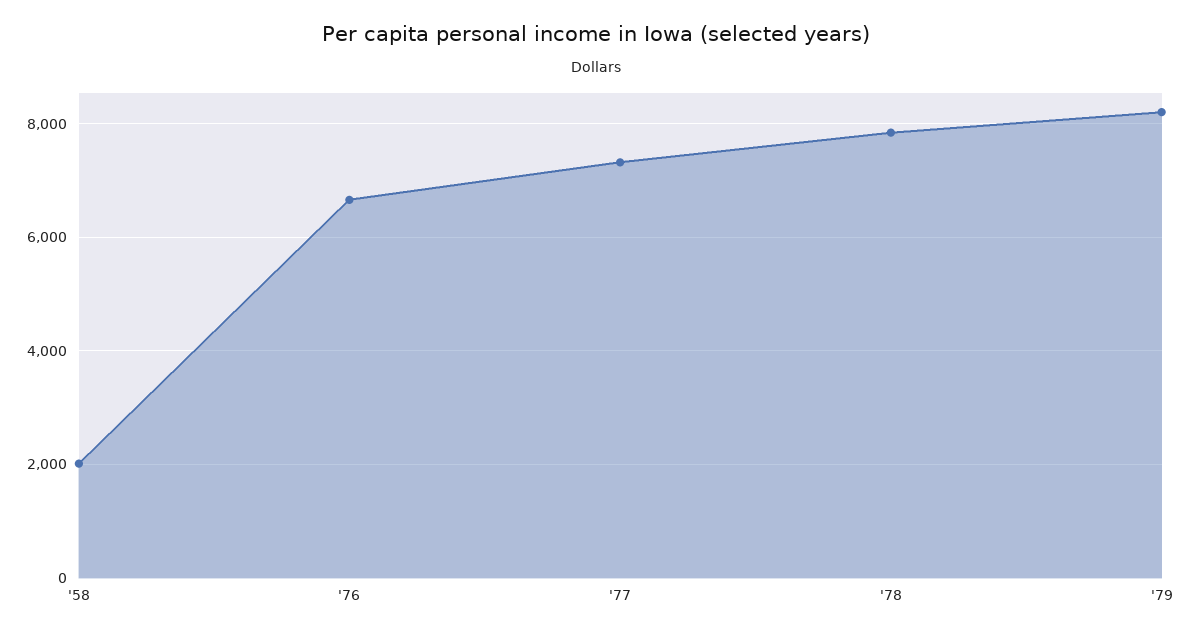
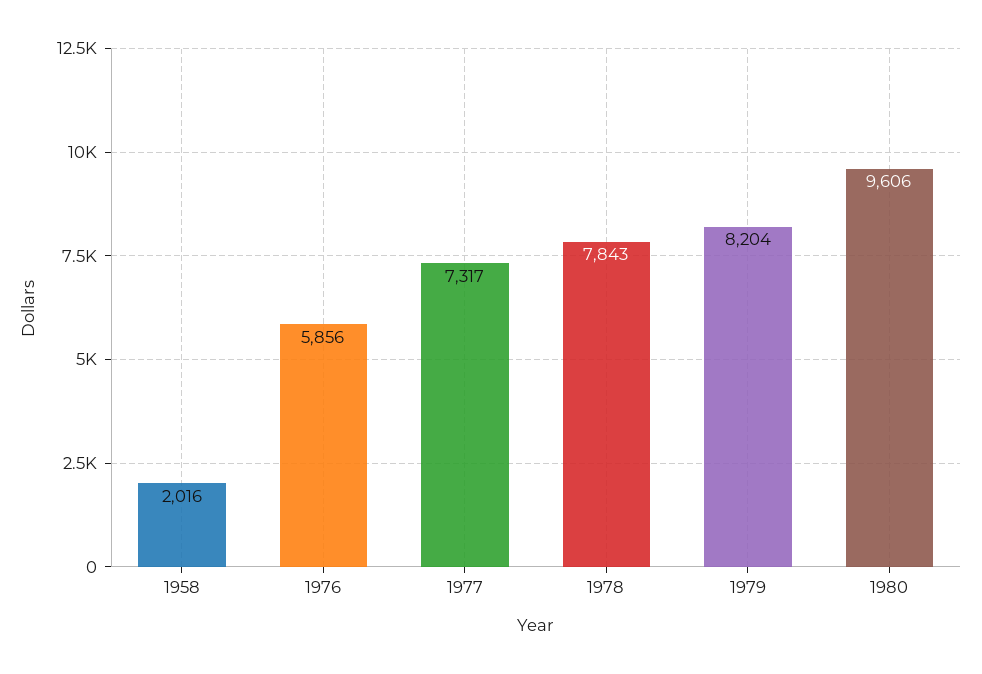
'76: 6600 -> 5856
1980: none -> 9606

